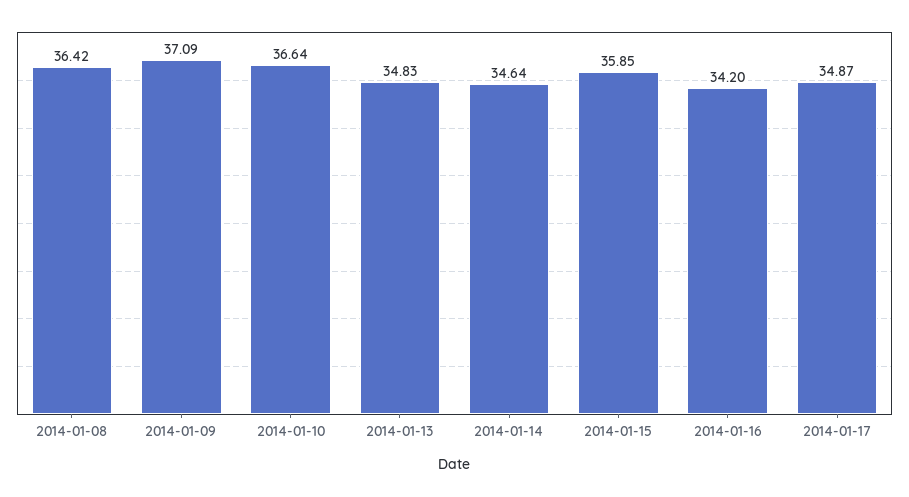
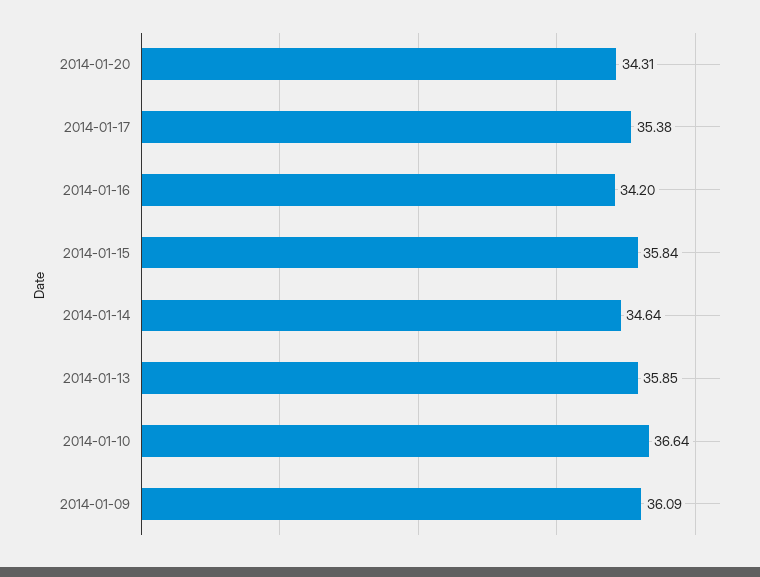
2014-01-08: 36.42 -> none
2014-01-09: 37.09 -> 36.09
2014-01-13: 34.83 -> 35.85
2014-01-15: 35.85 -> 35.84
2014-01-17: 34.87 -> 35.38
2014-01-20: none -> 34.31

